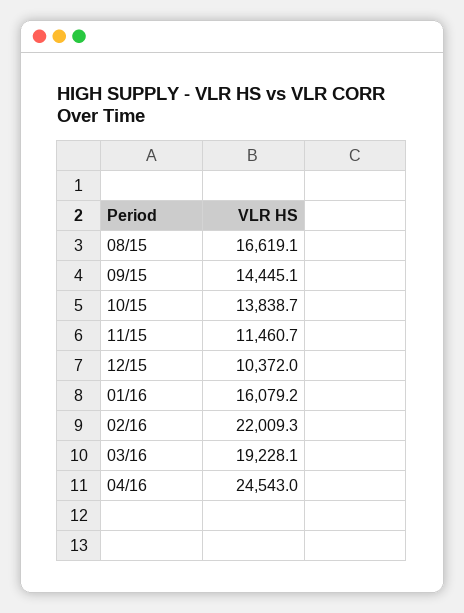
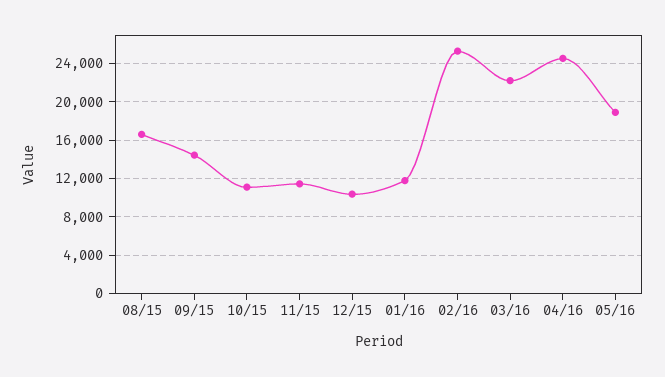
10/15: 13838.7 -> 11000
01/16: 16079.2 -> 12000
02/16: 22009.3 -> 25000
03/16: 19228.1 -> 22000
05/16: none -> 19000

